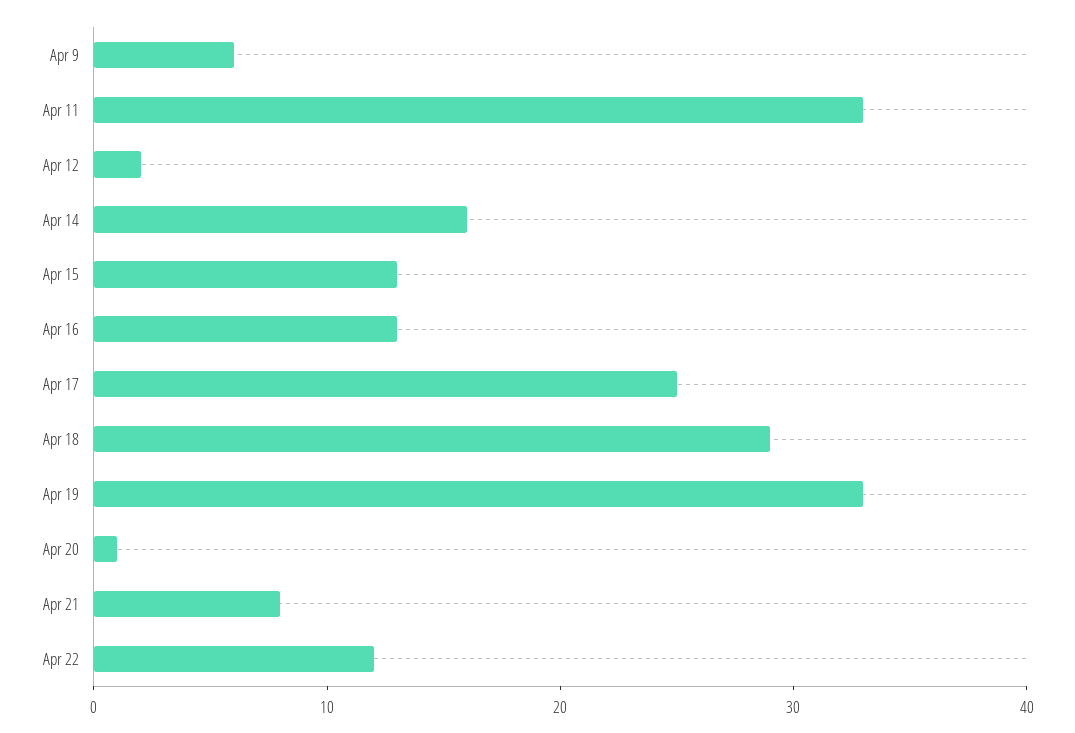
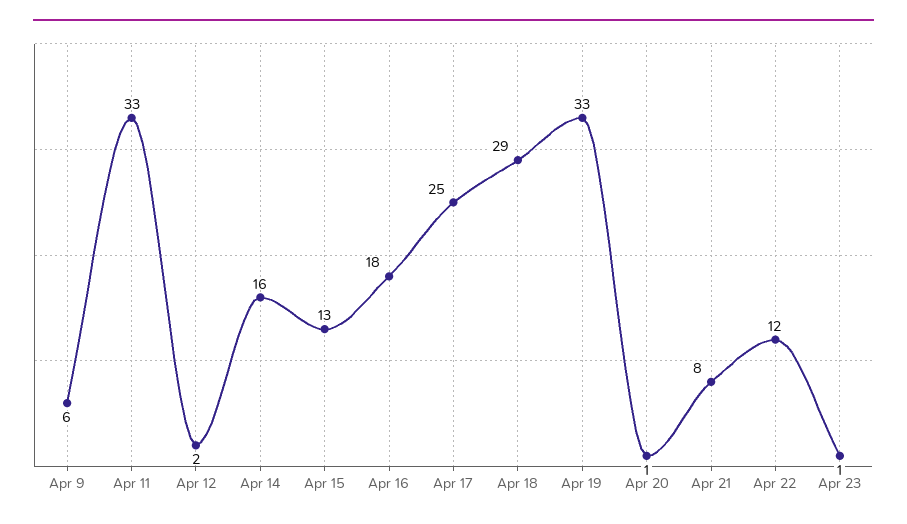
Apr 16: 13 -> 18
Apr 23: none -> 1

